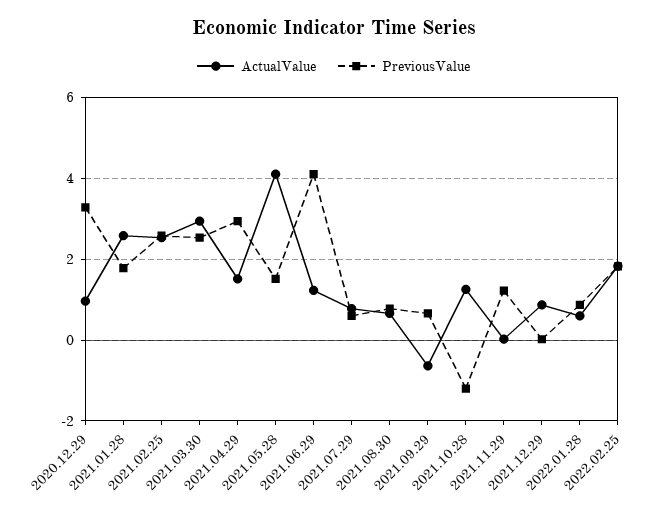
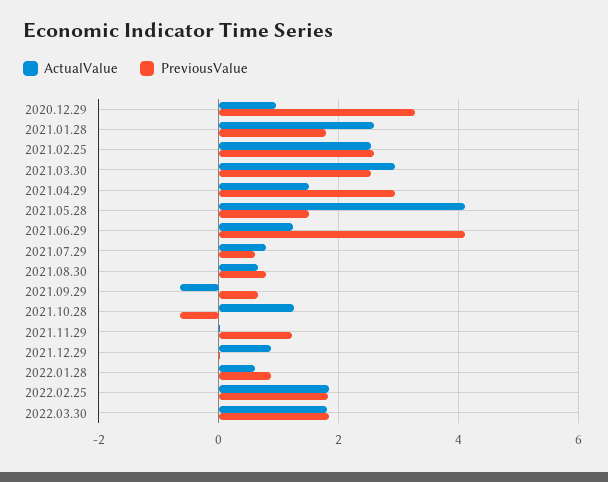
PreviousValue, 2021.10.28: -1.2 -> -0.6
ActualValue, 2022.03.30: none -> 1.8
PreviousValue, 2022.03.30: none -> 1.8

